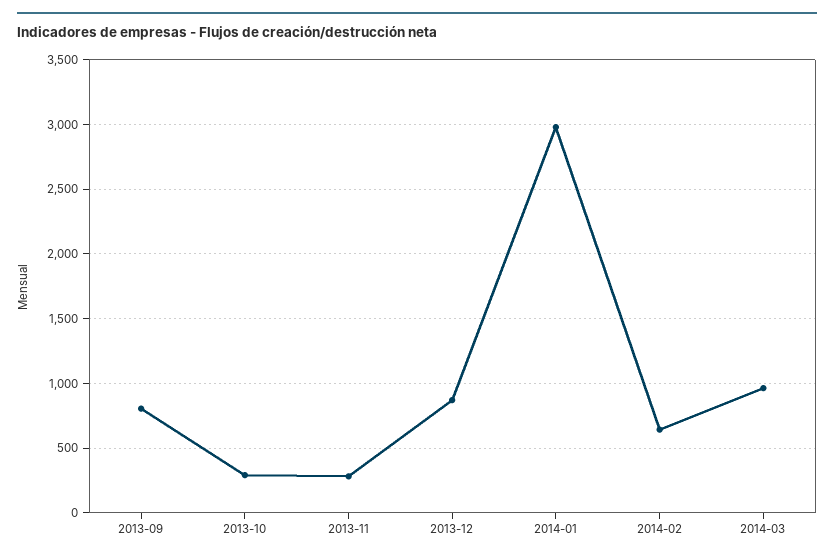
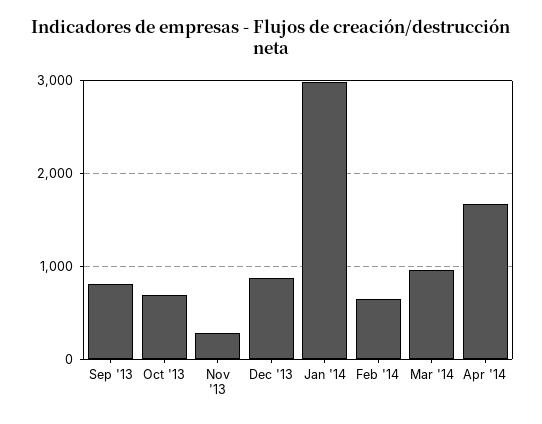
2013-10: 300 -> 700
Apr '14: none -> 1700

